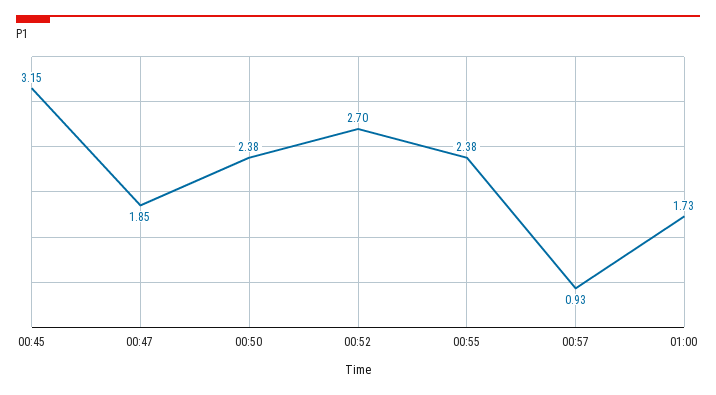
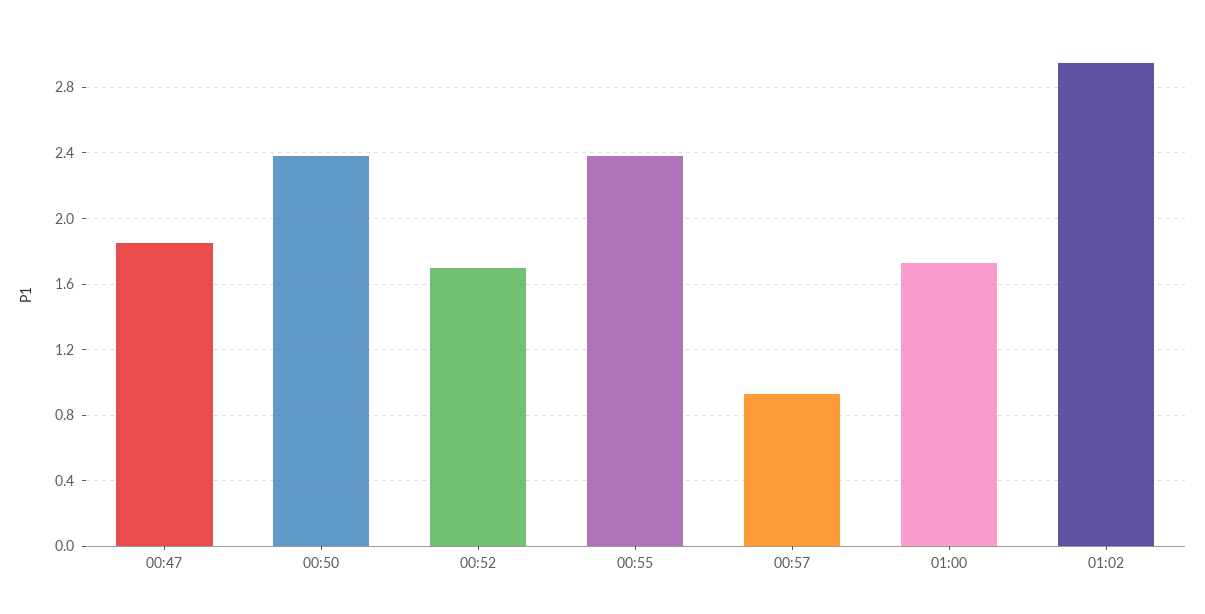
00:45: 3.15 -> none
00:52: 2.7 -> 1.7
01:02: none -> 2.95

